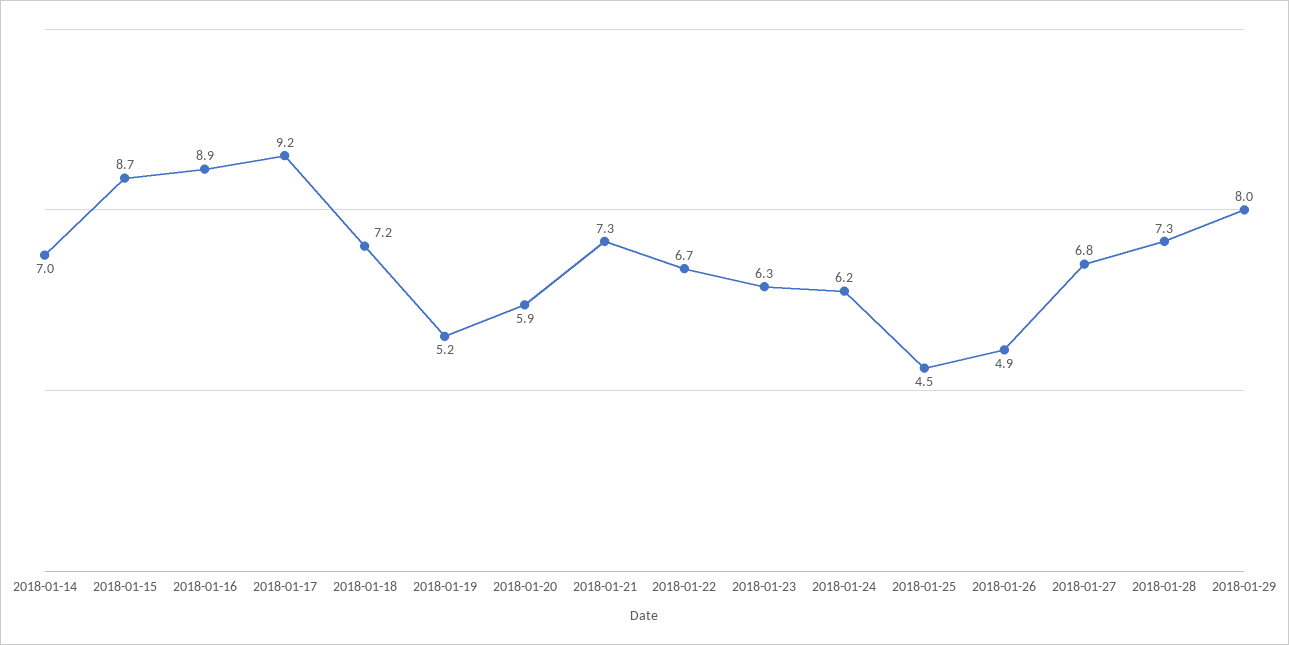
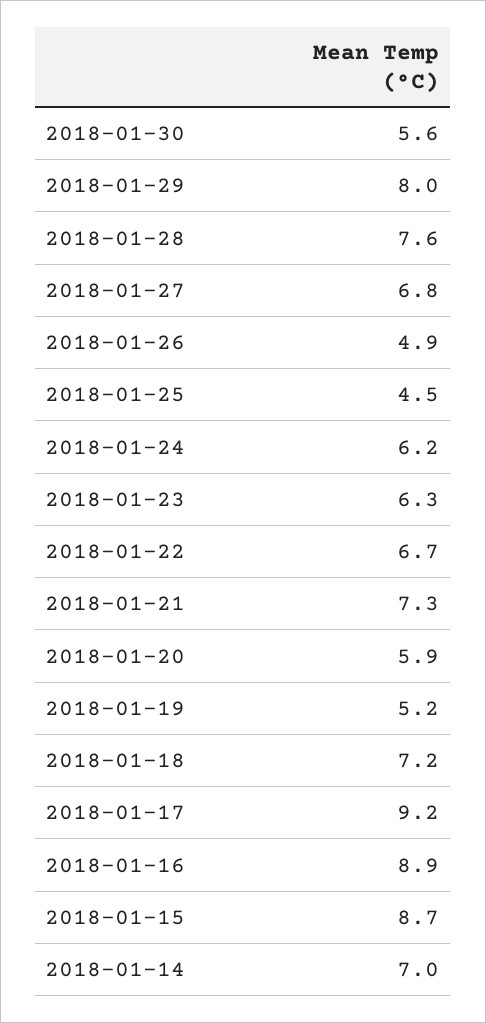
2018-01-28: 7.3 -> 7.6
2018-01-30: none -> 5.6

